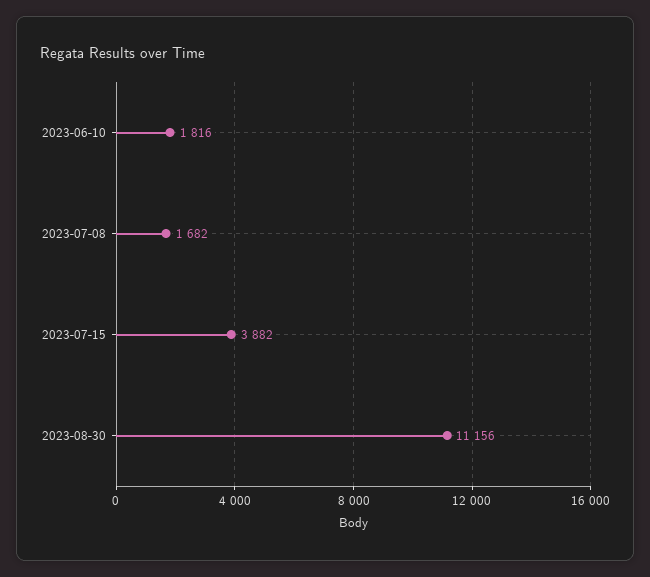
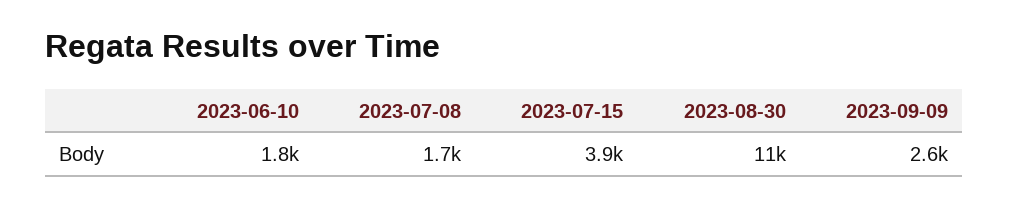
2023-09-09: none -> 2600

